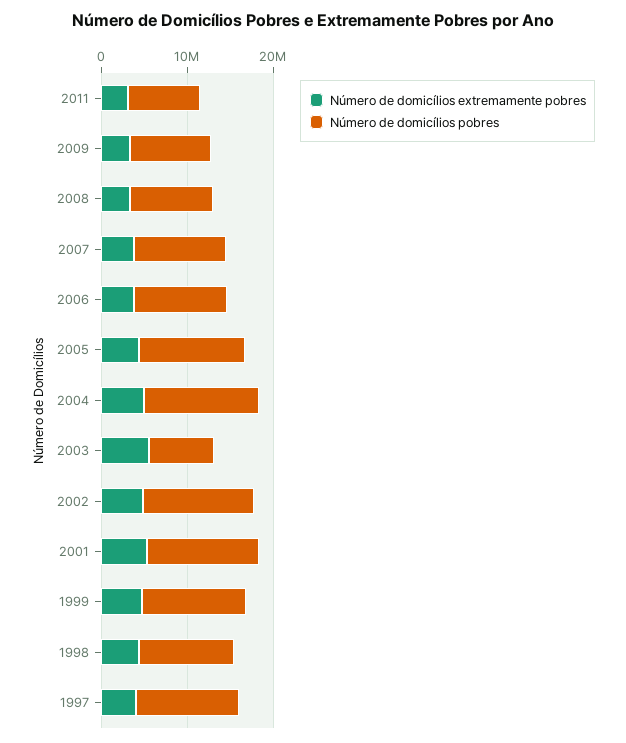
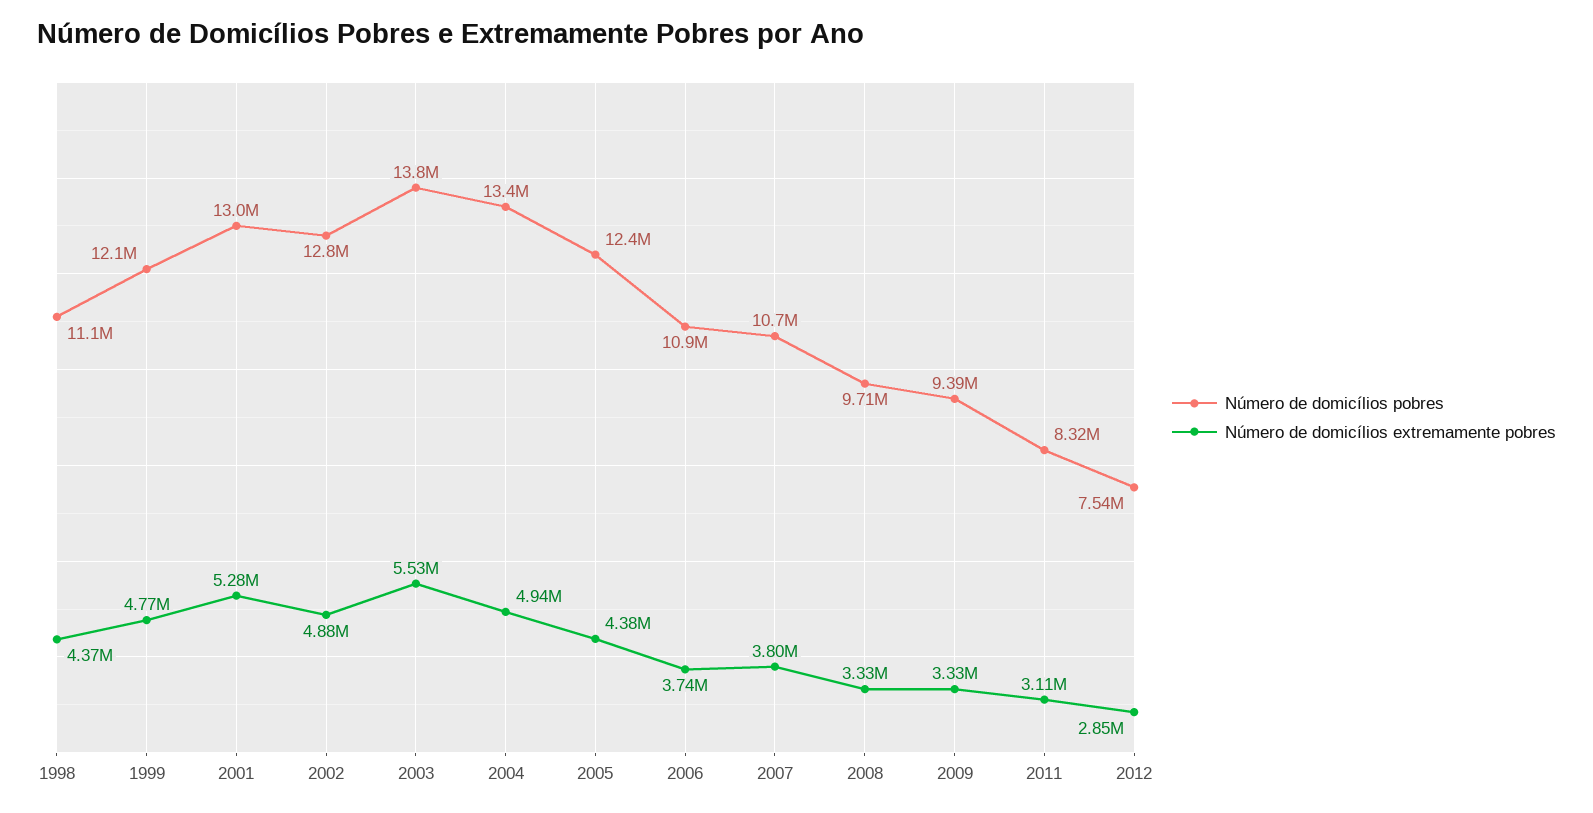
Número de domicílios pobres, 2003: 8000000 -> 13800000
Número de domicílios extremamente pobres, 1997: 4000000 -> none
Número de domicílios pobres, 1997: 12000000 -> none
Número de domicílios pobres, 2012: none -> 7540000
Número de domicílios extremamente pobres, 2012: none -> 2850000

